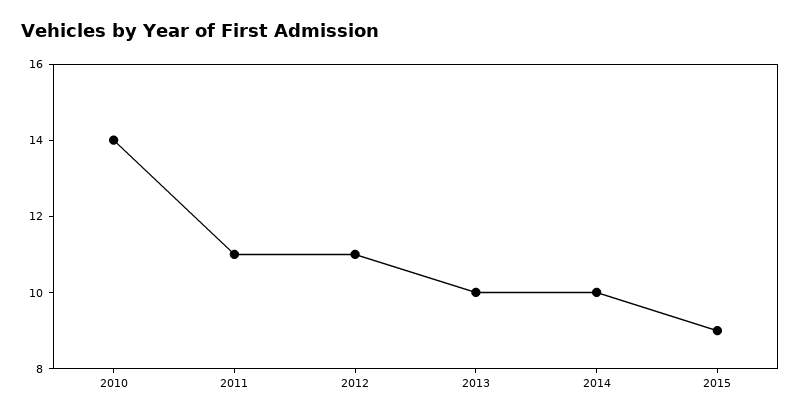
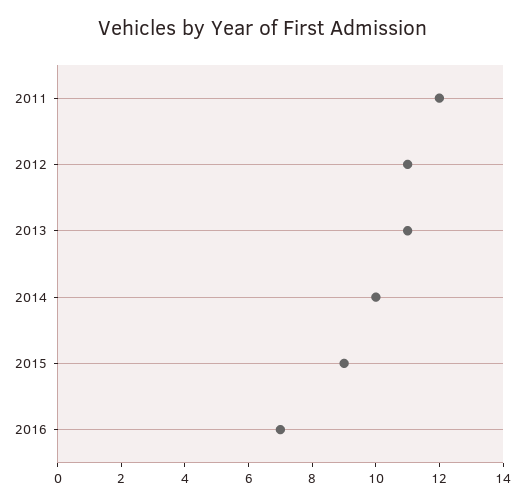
2010: 14 -> none
2011: 11 -> 12
2013: 10 -> 11
2016: none -> 7

